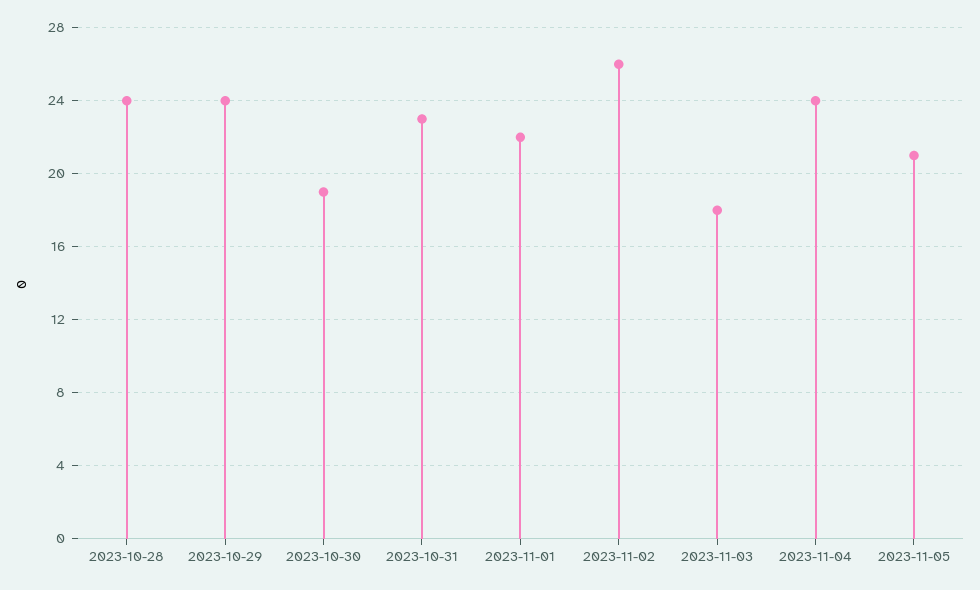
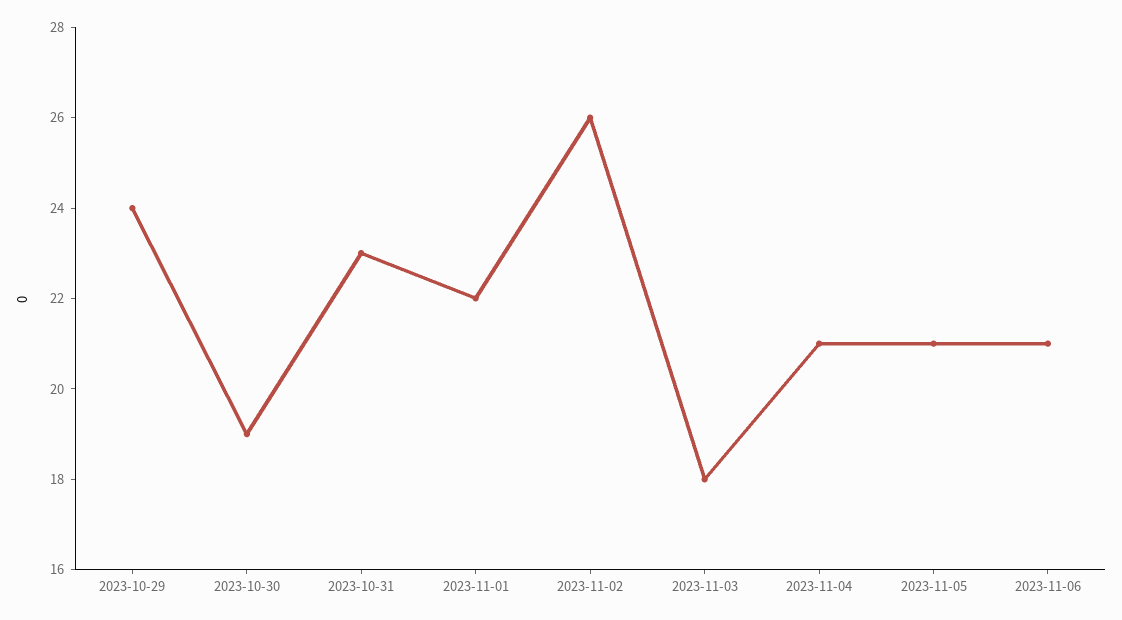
2023-10-28: 24 -> none
2023-11-04: 24 -> 21
2023-11-06: none -> 21

